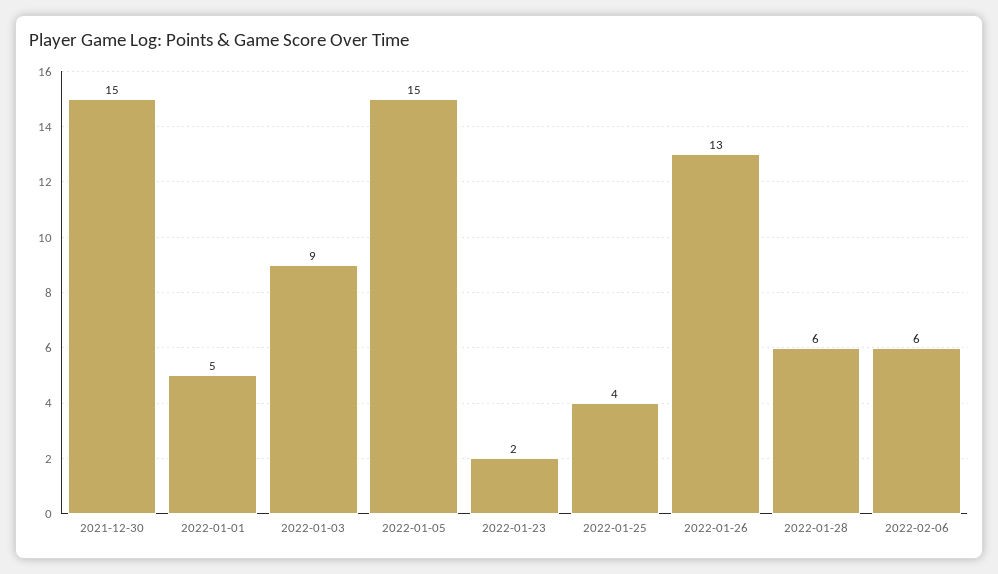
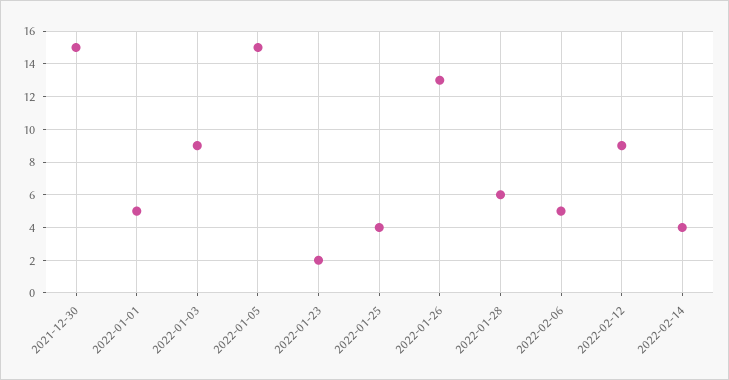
2022-02-06: 6 -> 5
2022-02-12: none -> 9
2022-02-14: none -> 4

